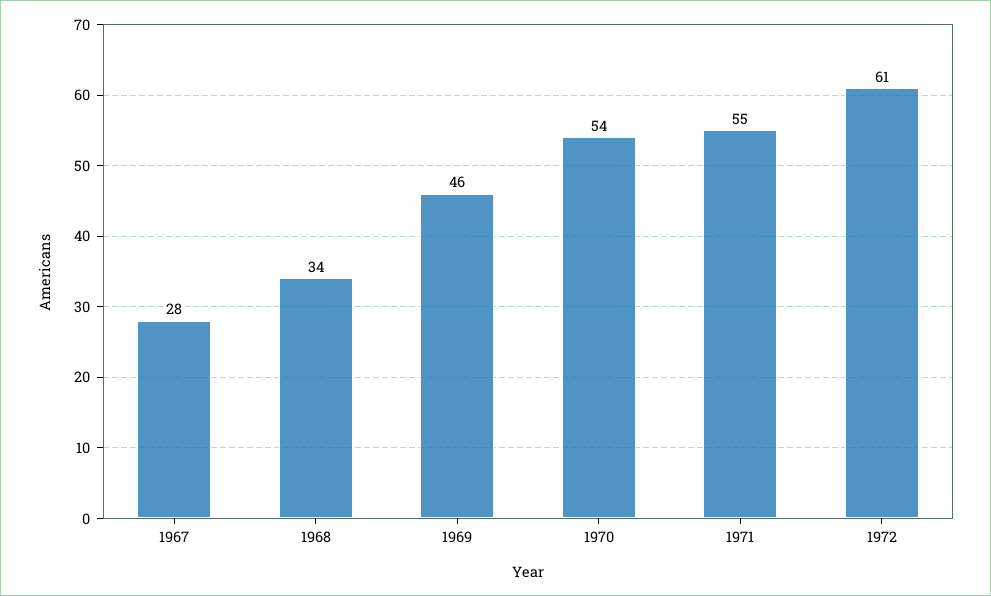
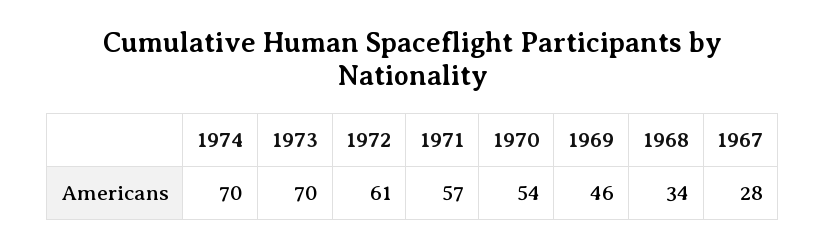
1971: 55 -> 57
1974: none -> 70
1973: none -> 70

